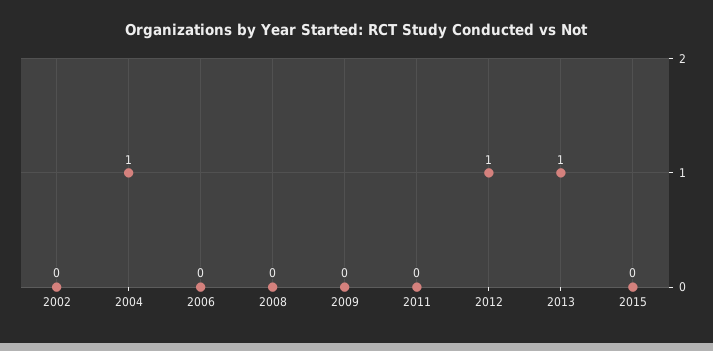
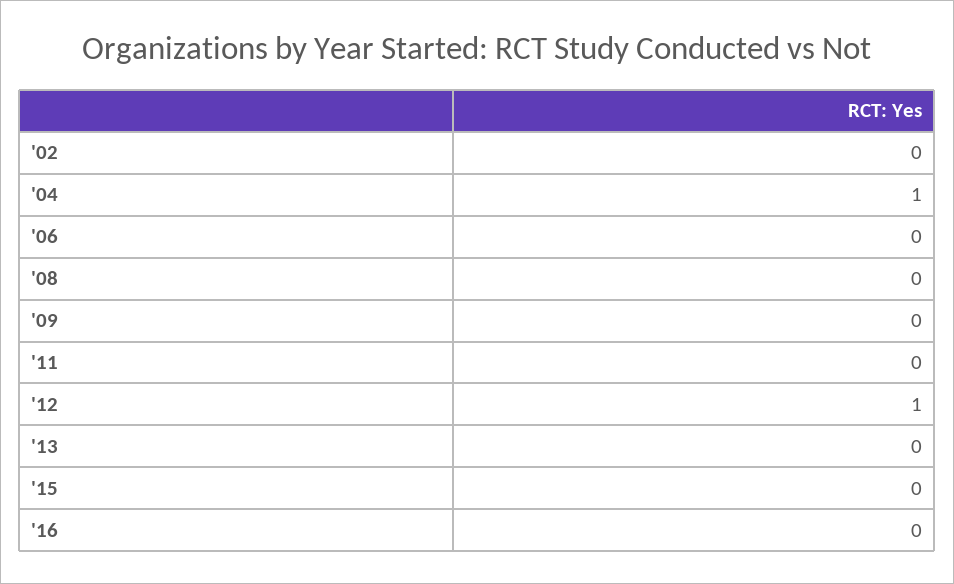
2013: 1 -> 0
'16: none -> 0

